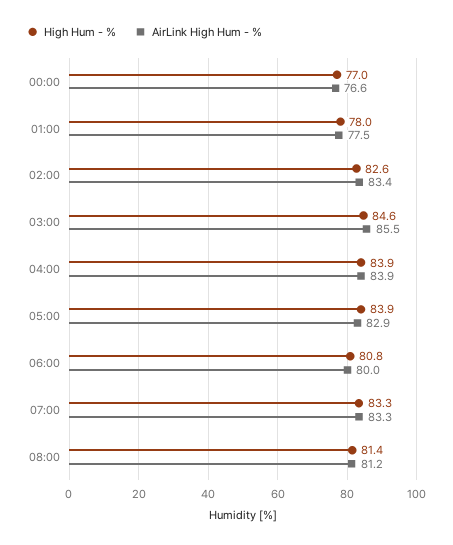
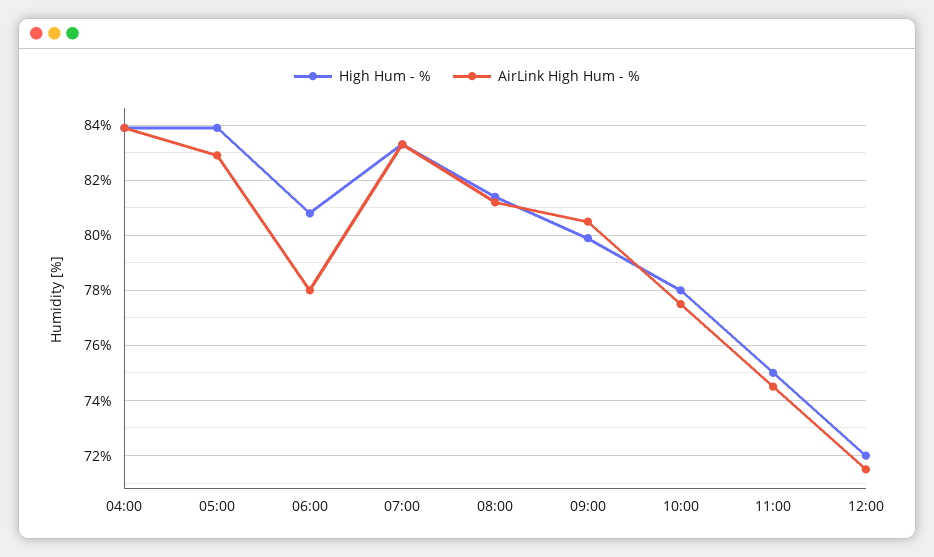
High Hum - %, 00:00: 77 -> none
AirLink High Hum - %, 00:00: 76.6 -> none
High Hum - %, 01:00: 78 -> none
AirLink High Hum - %, 01:00: 77.5 -> none
High Hum - %, 02:00: 82.6 -> none
AirLink High Hum - %, 02:00: 83.4 -> none
High Hum - %, 03:00: 84.6 -> none
AirLink High Hum - %, 03:00: 85.5 -> none
AirLink High Hum - %, 06:00: 80 -> 78
High Hum - %, 09:00: none -> 80
AirLink High Hum - %, 09:00: none -> 80.5
High Hum - %, 10:00: none -> 78
AirLink High Hum - %, 10:00: none -> 77.5
High Hum - %, 11:00: none -> 75
AirLink High Hum - %, 11:00: none -> 74.5
High Hum - %, 12:00: none -> 72
AirLink High Hum - %, 12:00: none -> 71.5

